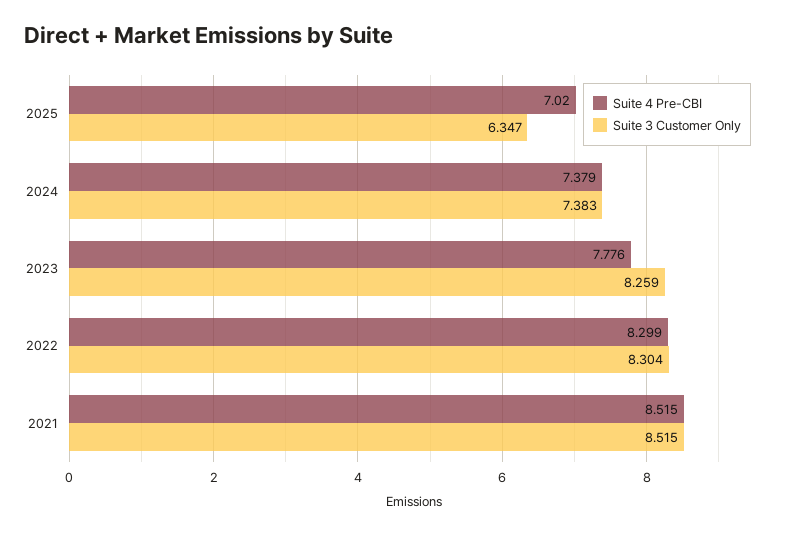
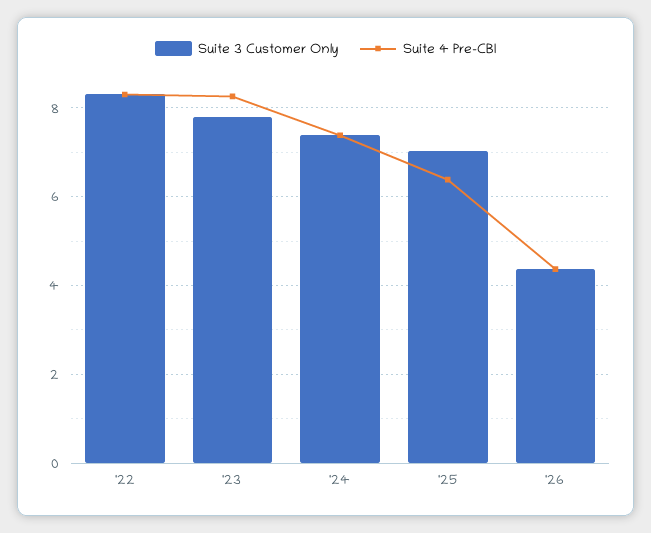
Suite 4 Pre-CBI, 2025: 7.02 -> 6.4
Suite 3 Customer Only, 2025: 6.347 -> 7
Suite 4 Pre-CBI, 2023: 7.776 -> 8.2
Suite 3 Customer Only, 2023: 8.259 -> 7.8
Suite 4 Pre-CBI, 2021: 8.515 -> none
Suite 3 Customer Only, 2021: 8.515 -> none
Suite 3 Customer Only, '26: none -> 4.4
Suite 4 Pre-CBI, '26: none -> 4.4

